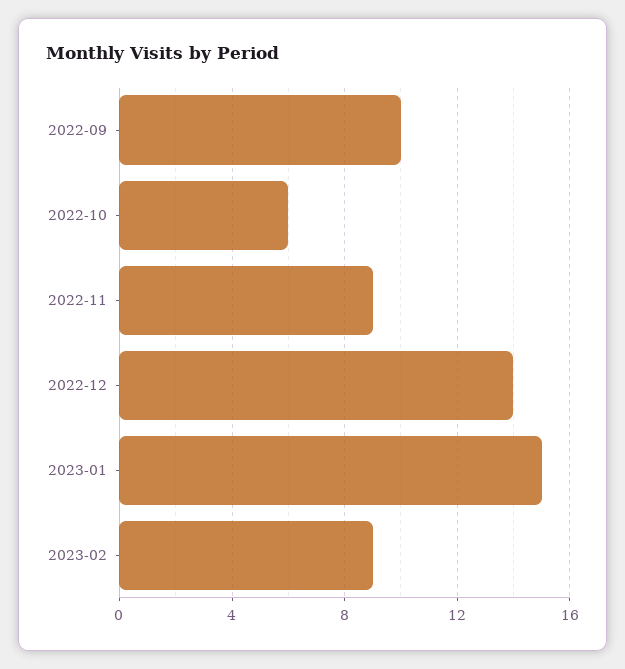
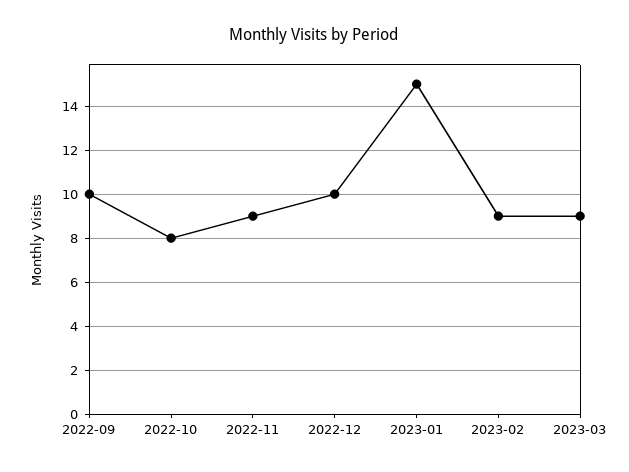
2022-10: 6 -> 8
2022-12: 14 -> 10
2023-03: none -> 9

